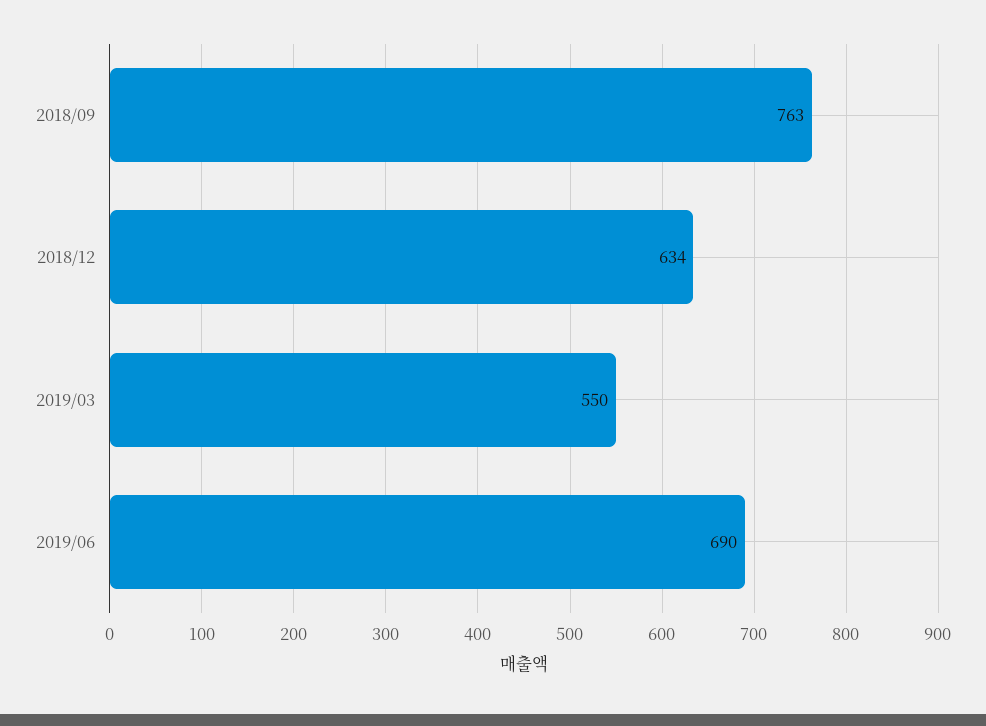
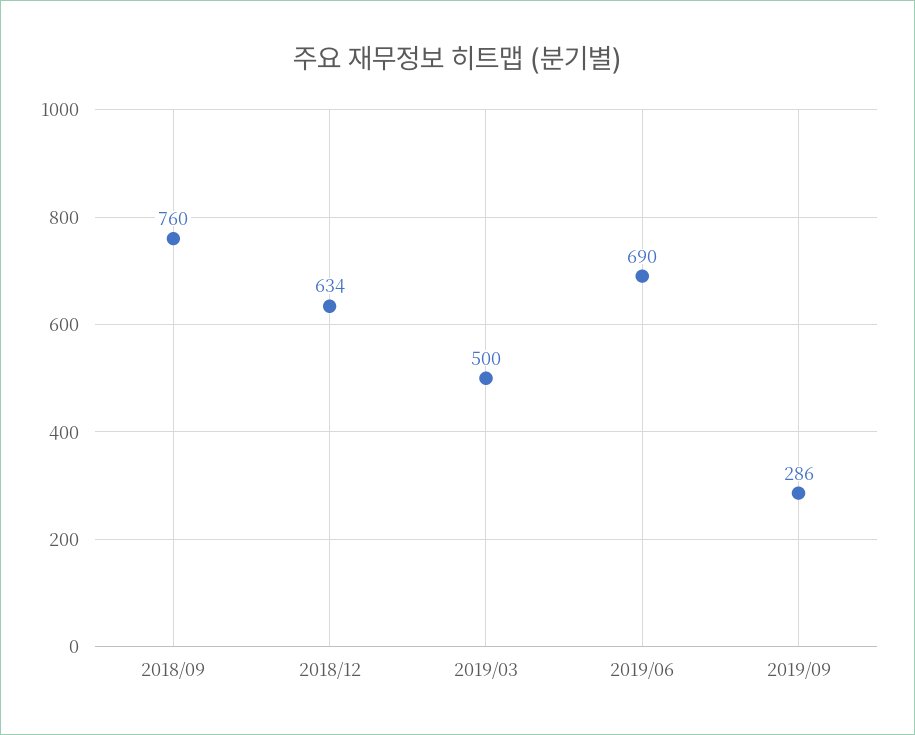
2018/09: 763 -> 760
2019/03: 550 -> 500
2019/09: none -> 286

